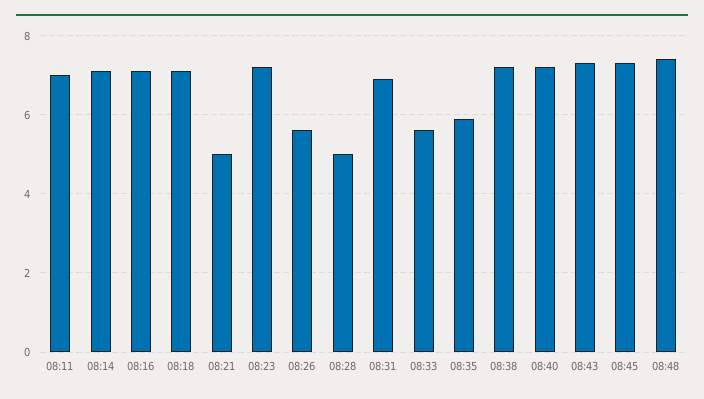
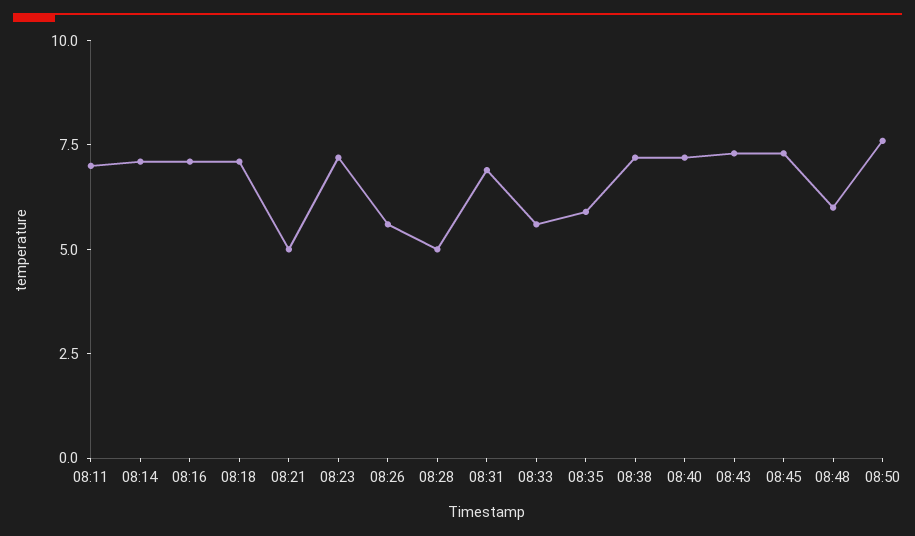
08:48: 7.5 -> 6
08:50: none -> 7.5

